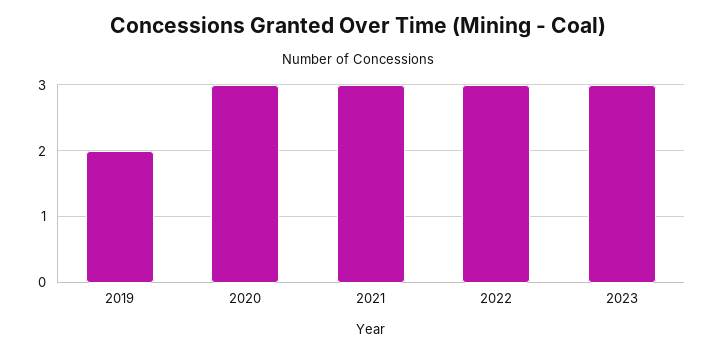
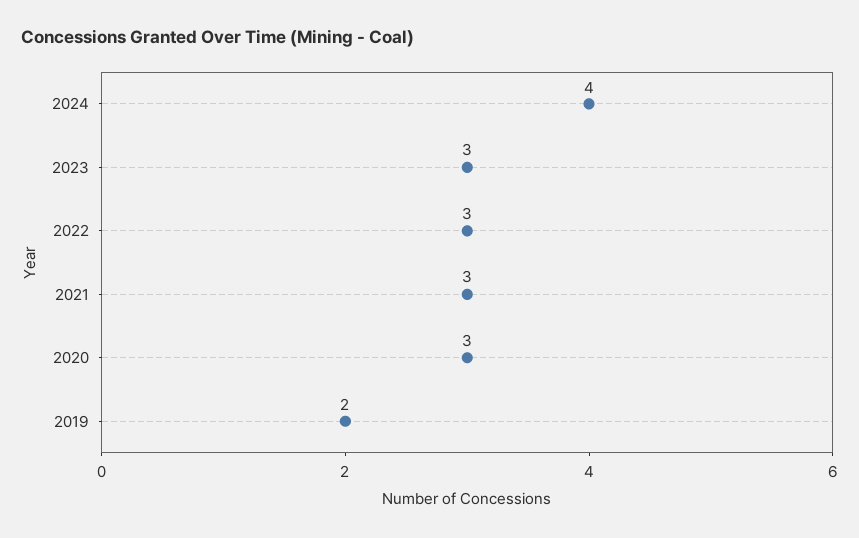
2024: none -> 4

